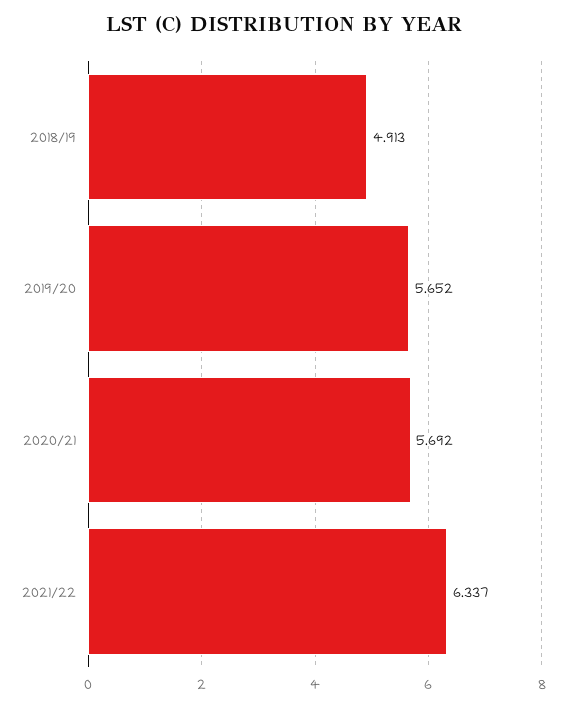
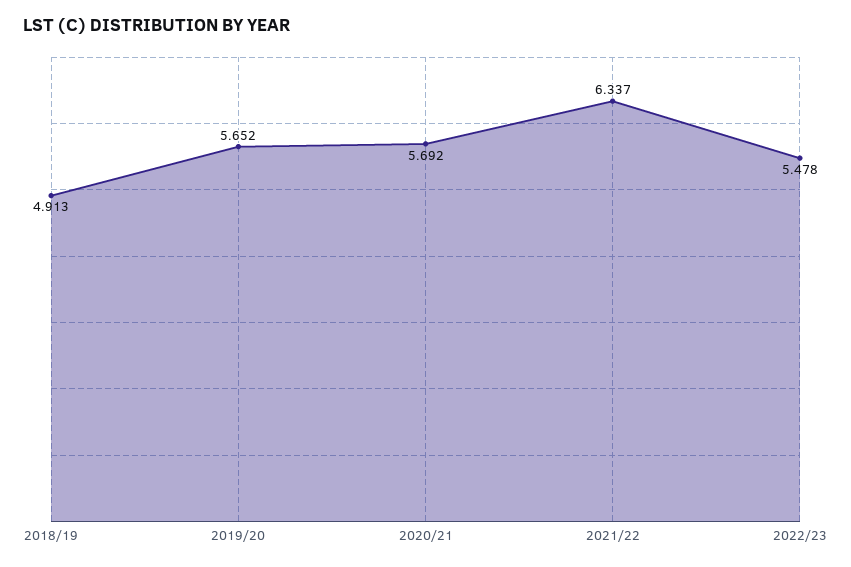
2022/23: none -> 5.478

